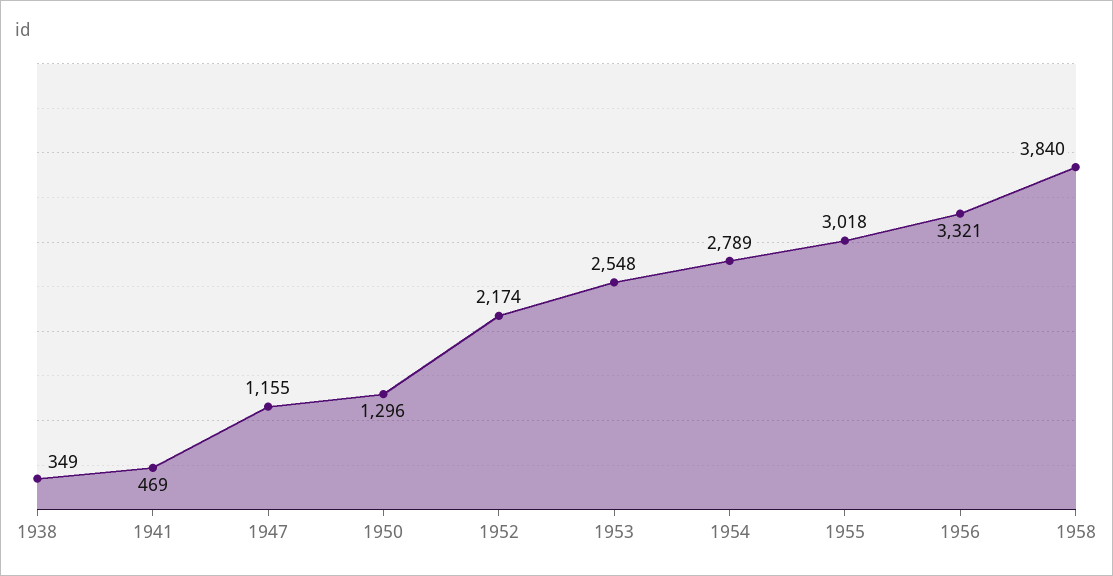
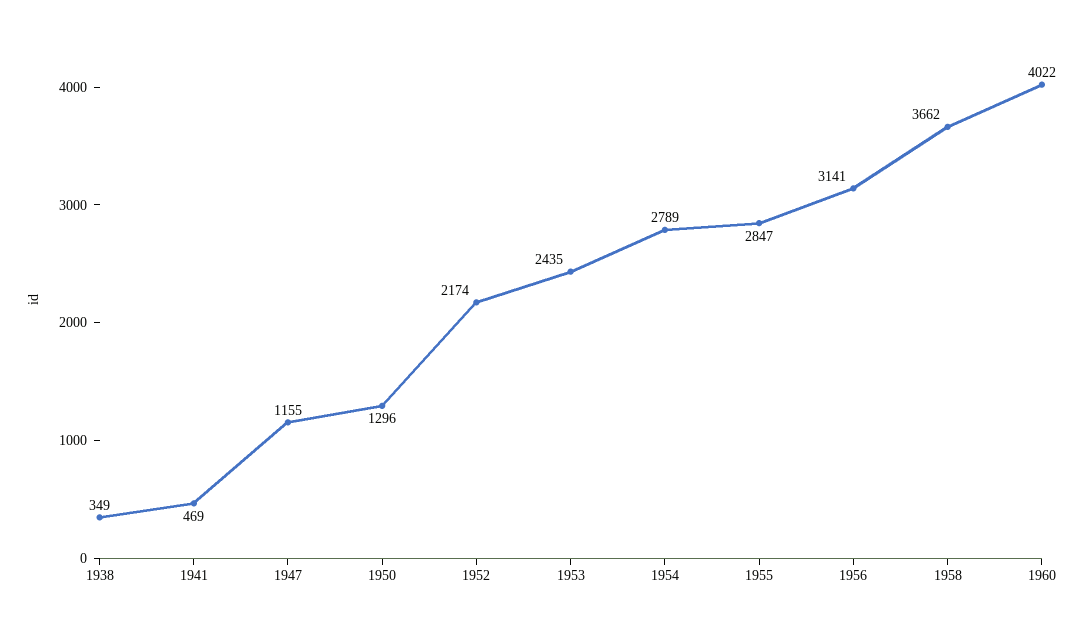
1953: 2548 -> 2435
1955: 3018 -> 2847
1956: 3321 -> 3141
1958: 3840 -> 3662
1960: none -> 4022

